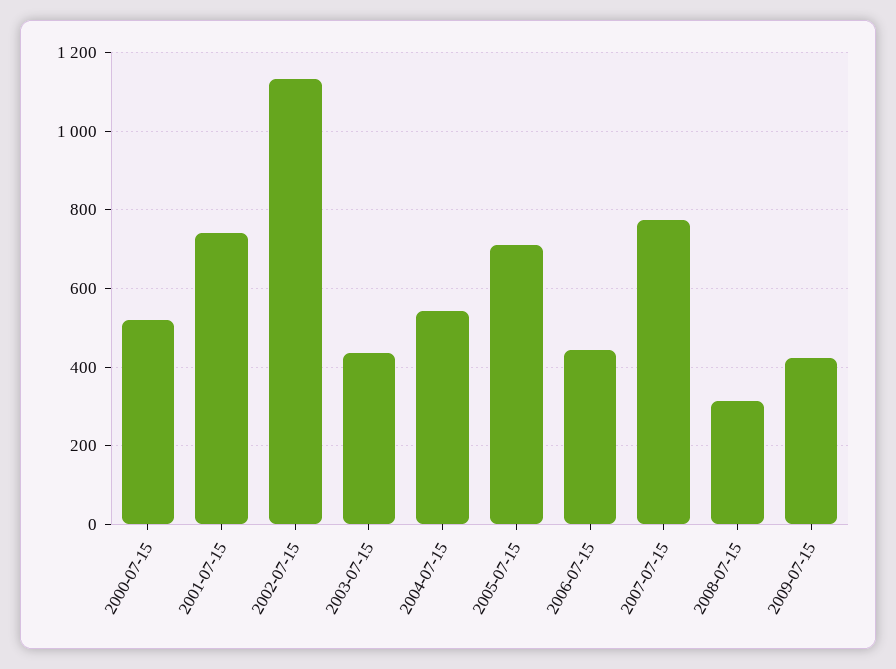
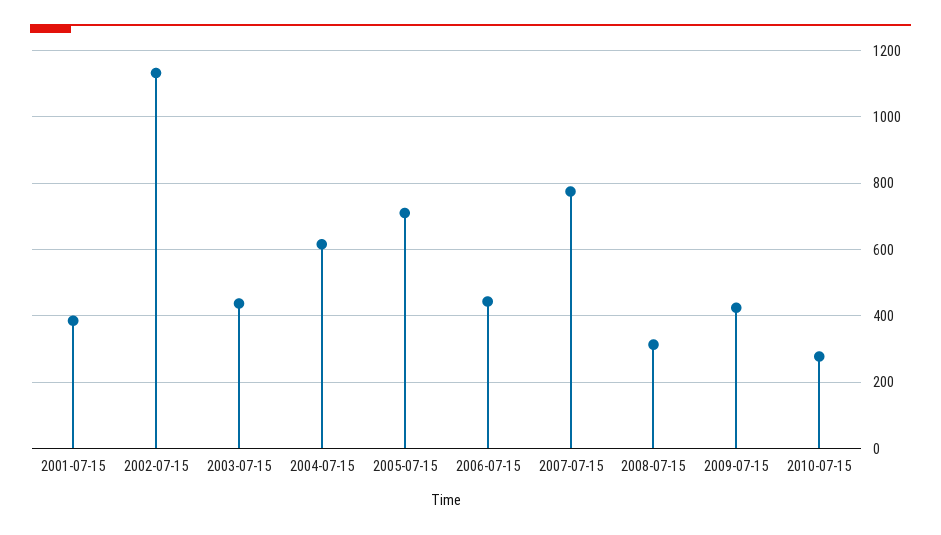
2000-07-15: 520 -> none
2001-07-15: 740 -> 380
2004-07-15: 540 -> 620
2010-07-15: none -> 280

